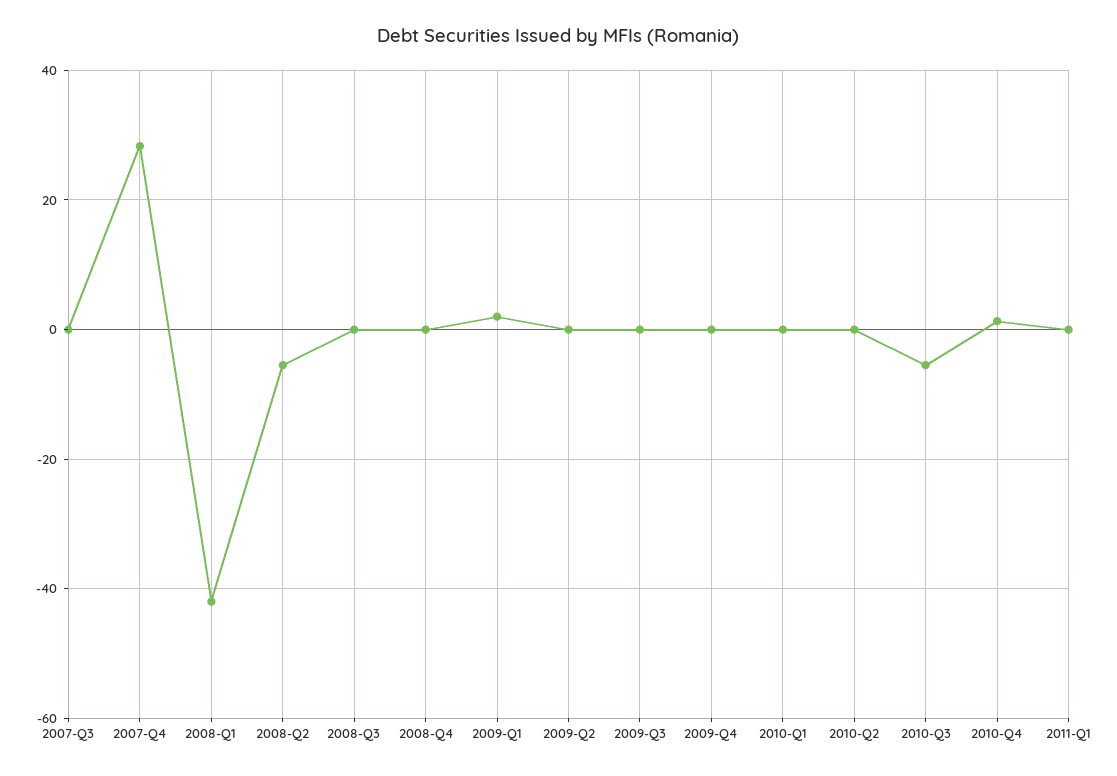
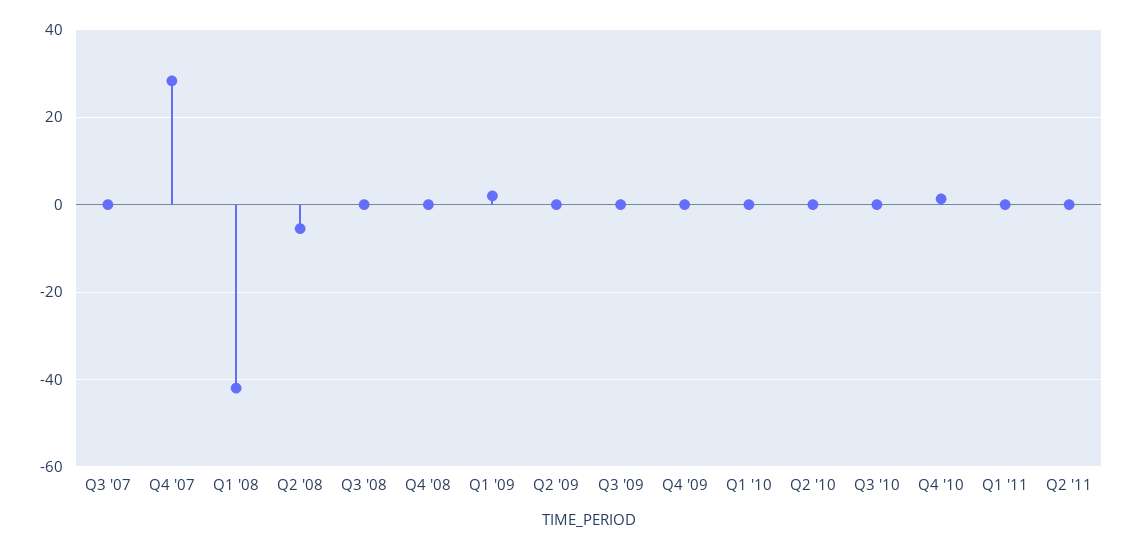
2010-Q3: -6 -> 0
Q2 '11: none -> 0

